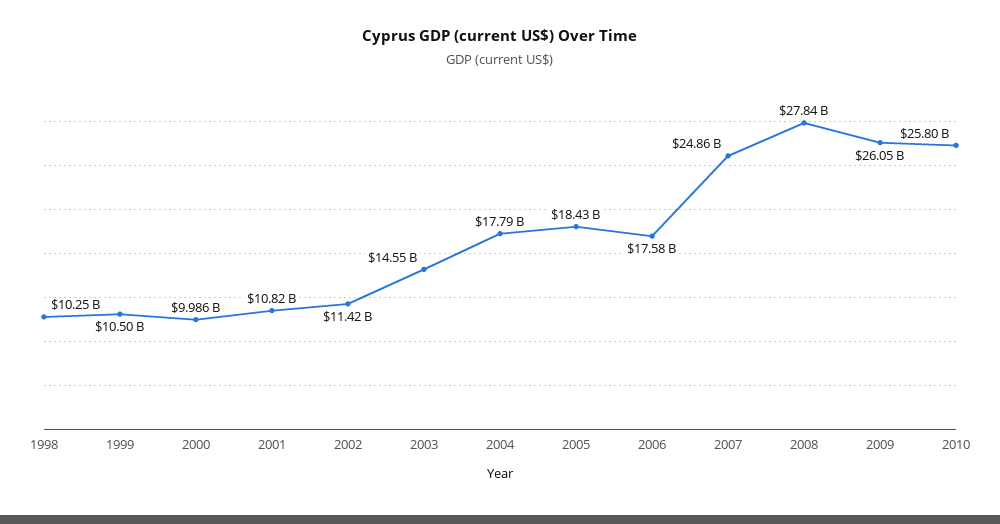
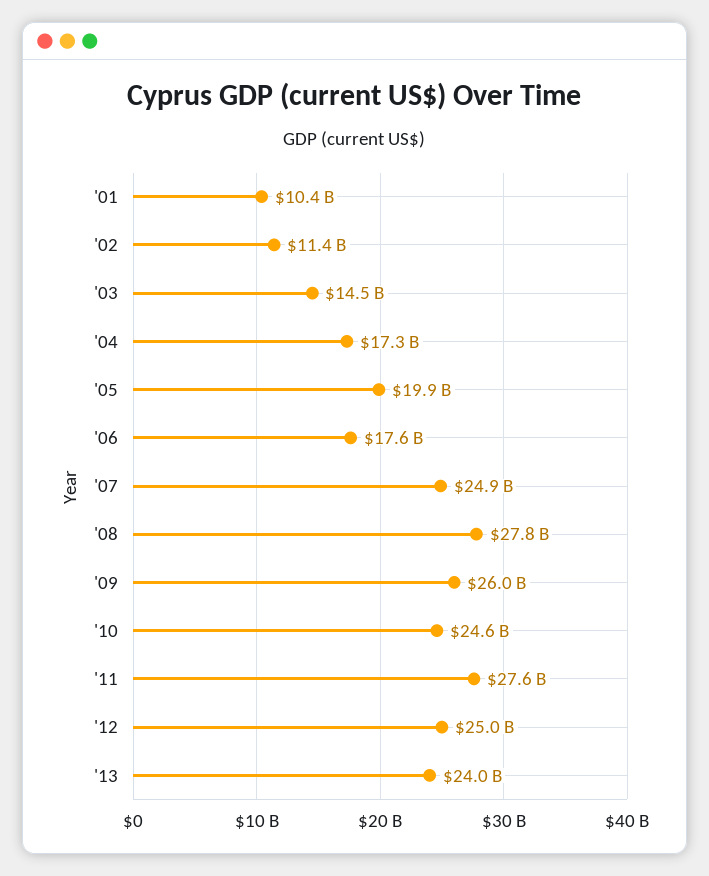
1998: 10250000000 -> none
1999: 10500000000 -> none
2000: 9986000000 -> none
2001: 10820000000 -> 10400000000
2004: 17790000000 -> 17300000000
2005: 18430000000 -> 19900000000
2010: 25800000000 -> 24600000000
'11: none -> 27600000000
'12: none -> 25000000000
'13: none -> 24000000000

